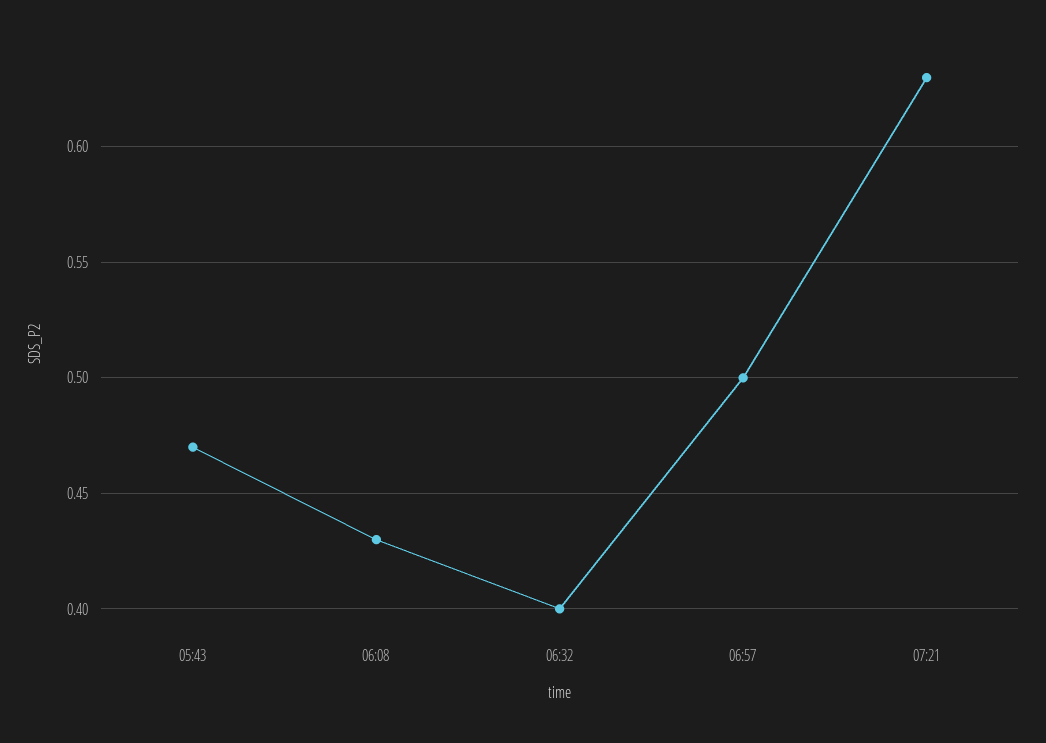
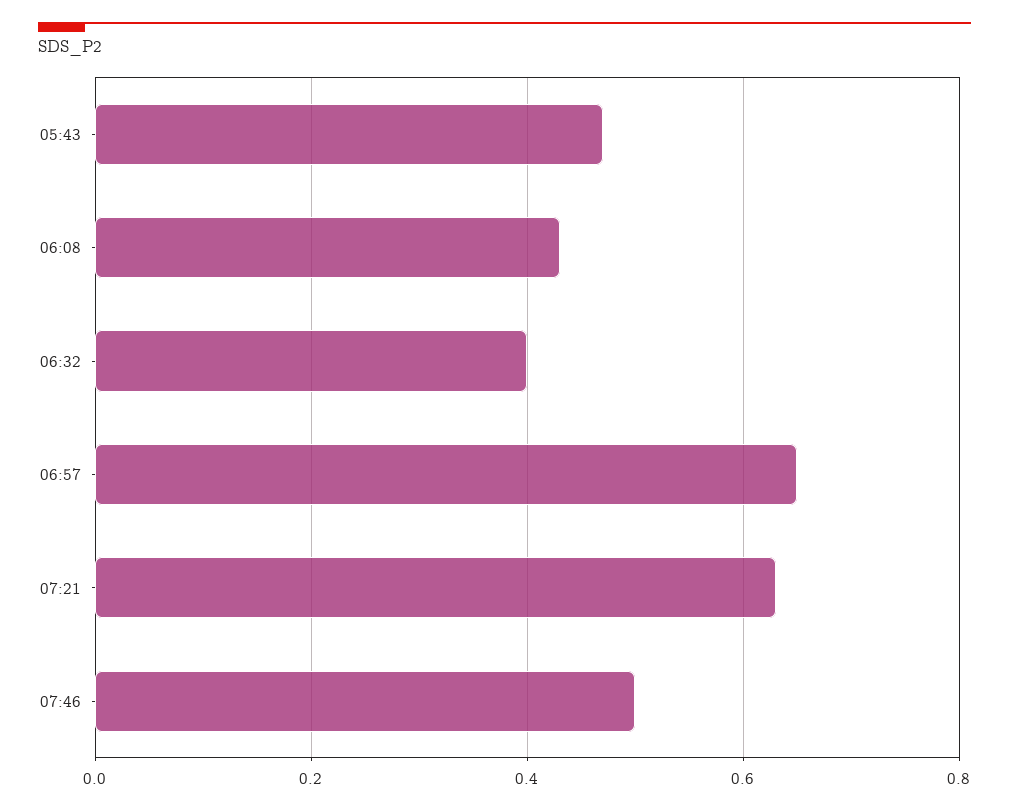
06:57: 0.5 -> 0.65
07:46: none -> 0.5

